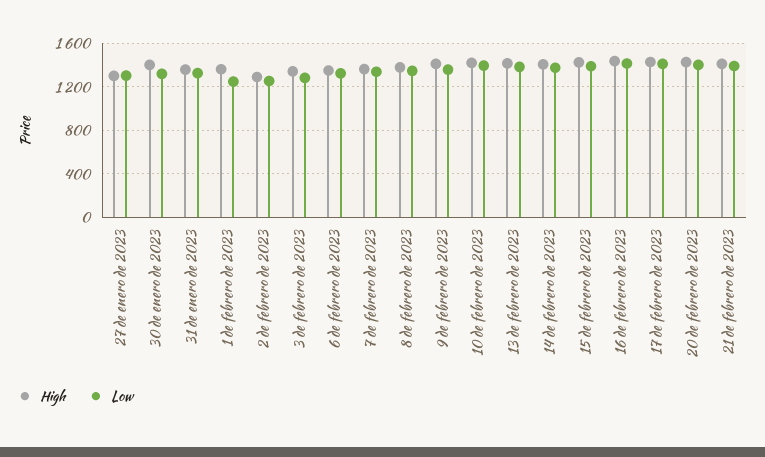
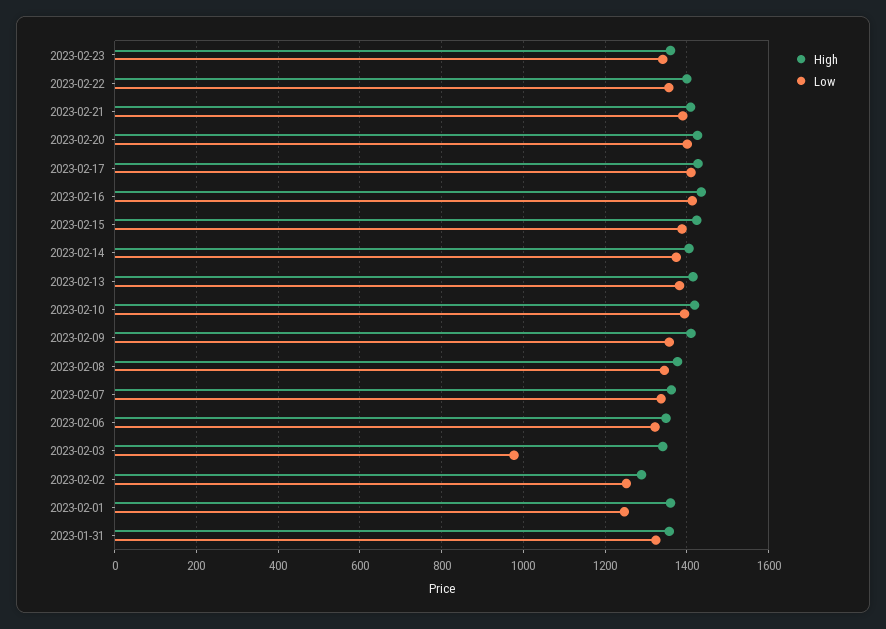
High, 27 de enero de 2023: 1300 -> none
Low, 27 de enero de 2023: 1300 -> none
High, 30 de enero de 2023: 1400 -> none
Low, 30 de enero de 2023: 1300 -> none
Low, 3 de febrero de 2023: 1300 -> 980
High, 2023-02-23: none -> 1360
Low, 2023-02-23: none -> 1340
High, 2023-02-22: none -> 1400
Low, 2023-02-22: none -> 1360

